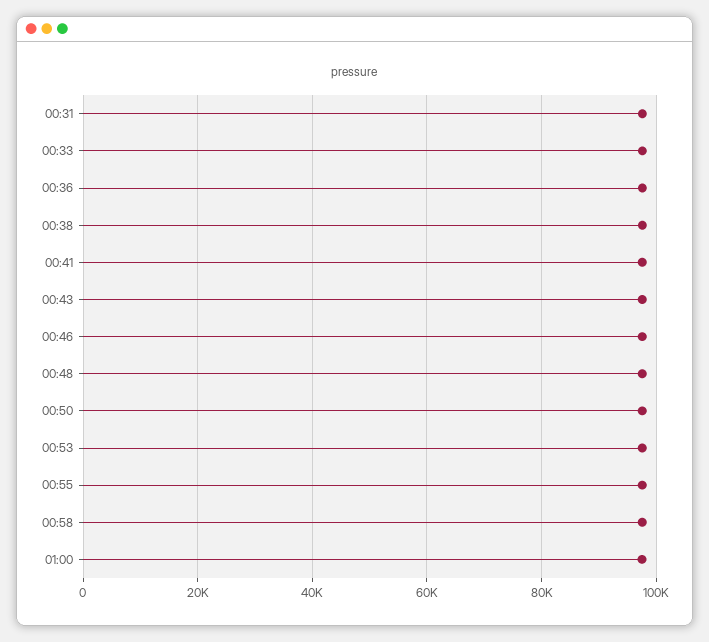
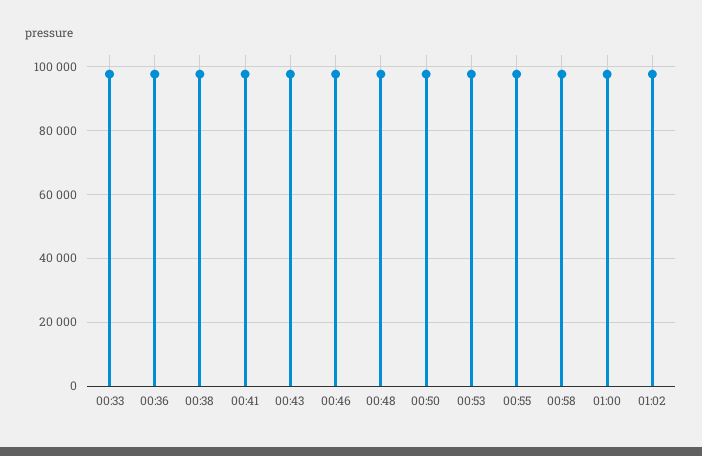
00:31: 98000 -> none
01:02: none -> 98000

